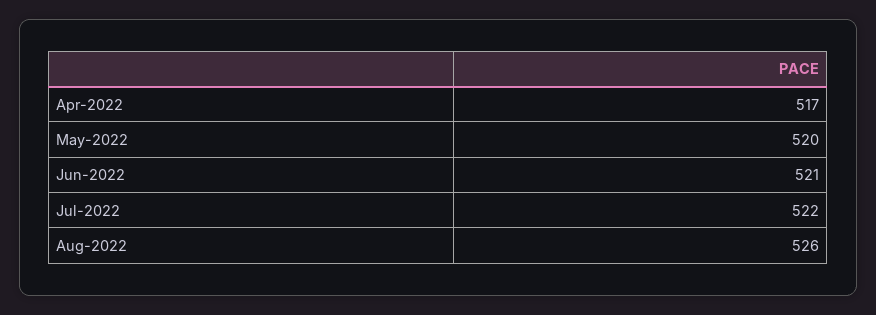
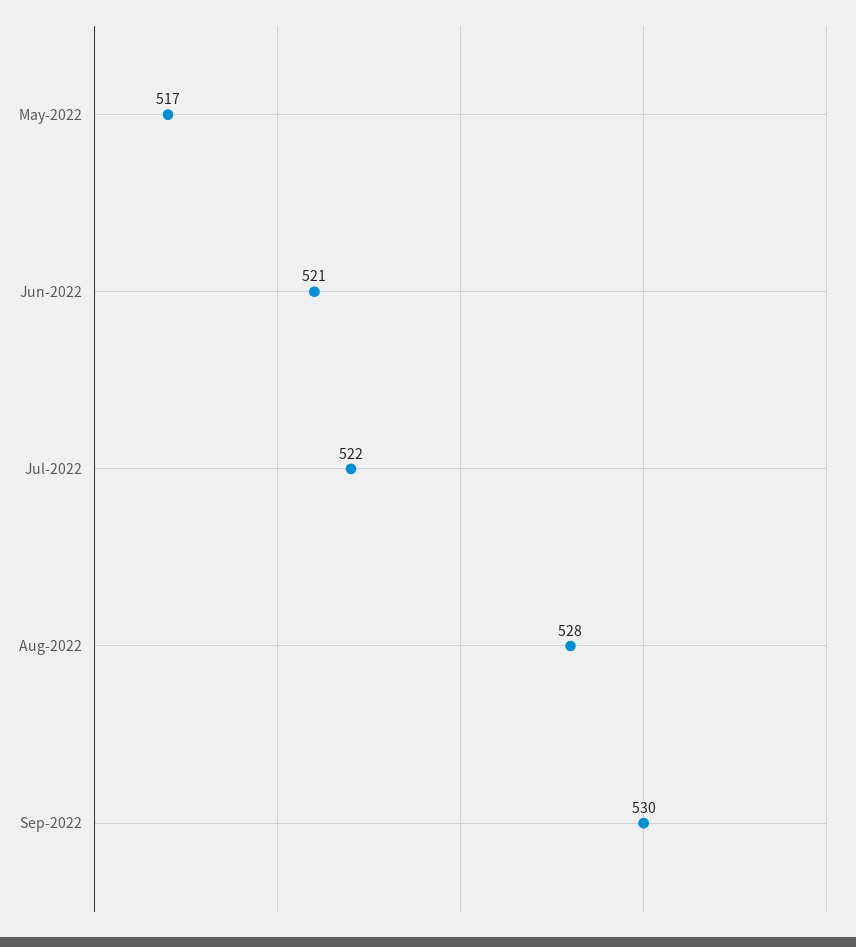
Apr-2022: 517 -> none
May-2022: 520 -> 517
Aug-2022: 526 -> 528
Sep-2022: none -> 530

